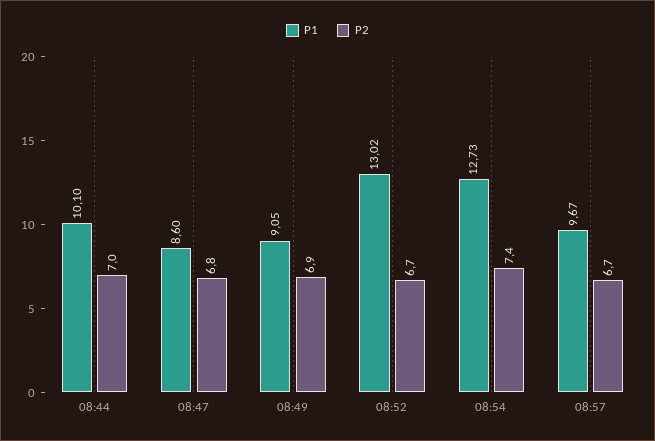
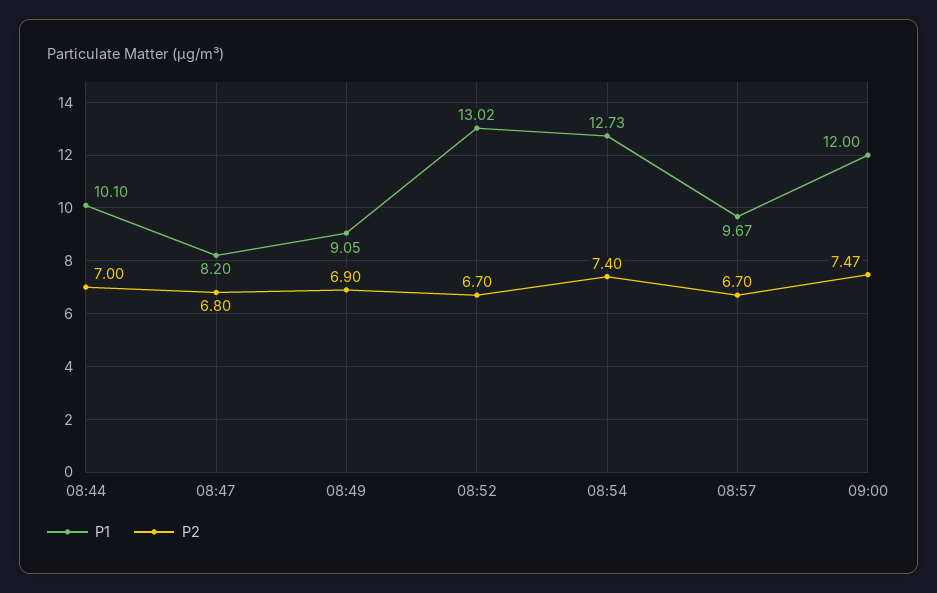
P1, 08:47: 8.6 -> 8.2
P1, 09:00: none -> 12
P2, 09:00: none -> 7.47

